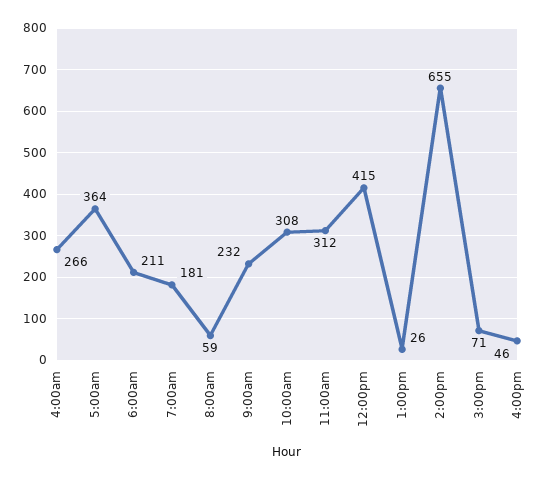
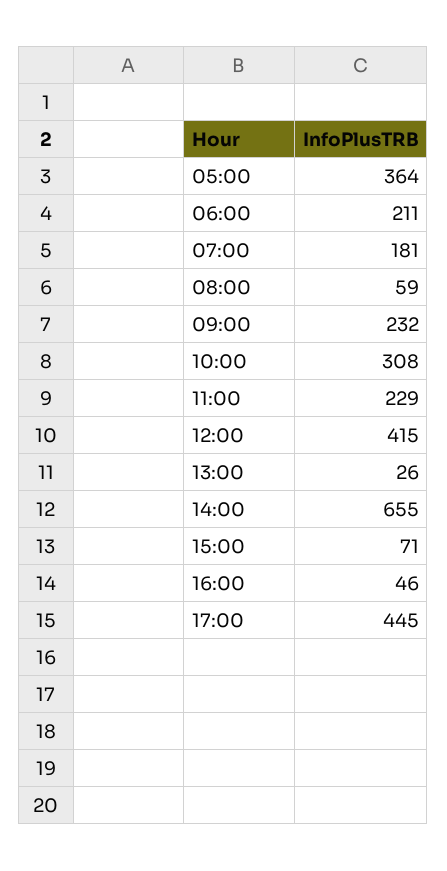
4:00am: 266 -> none
11:00am: 312 -> 229
17:00: none -> 445

